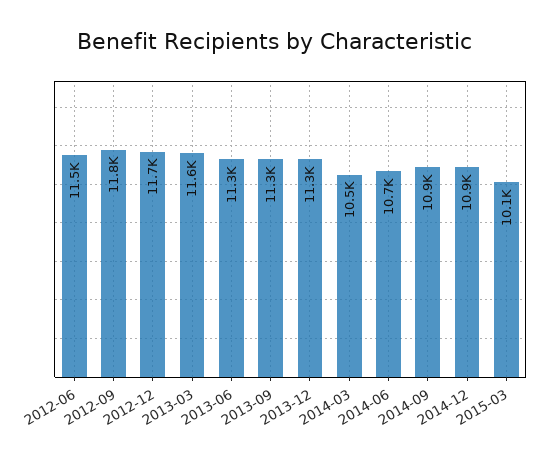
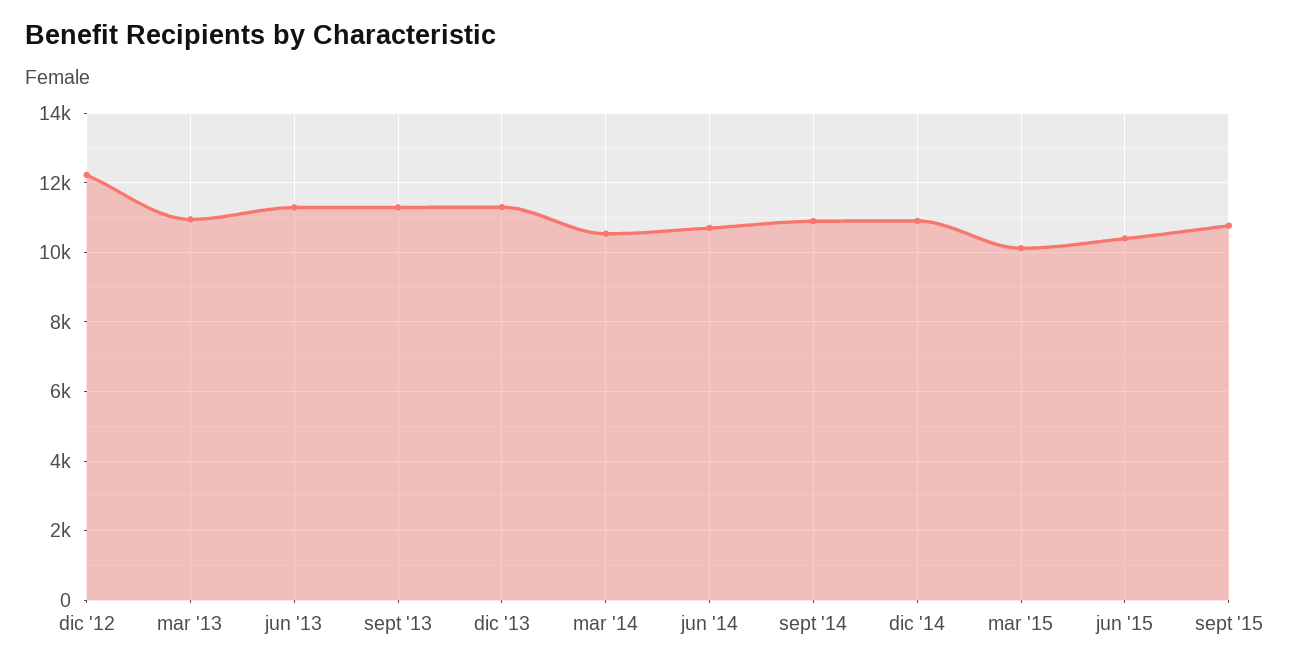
2012-06: 11500 -> none
2012-09: 11800 -> none
2012-12: 11700 -> 12200
2013-03: 11600 -> 11000
jun '15: none -> 10400
sept '15: none -> 10800

